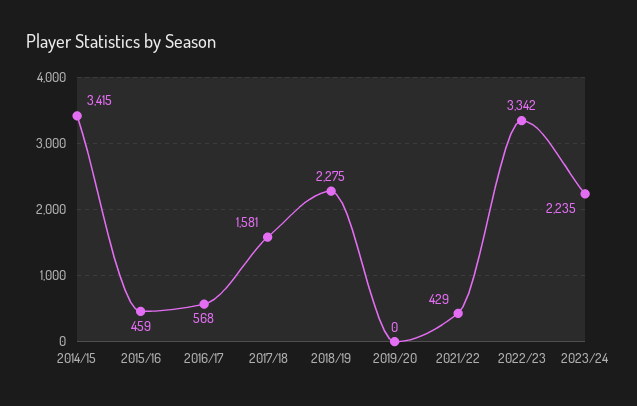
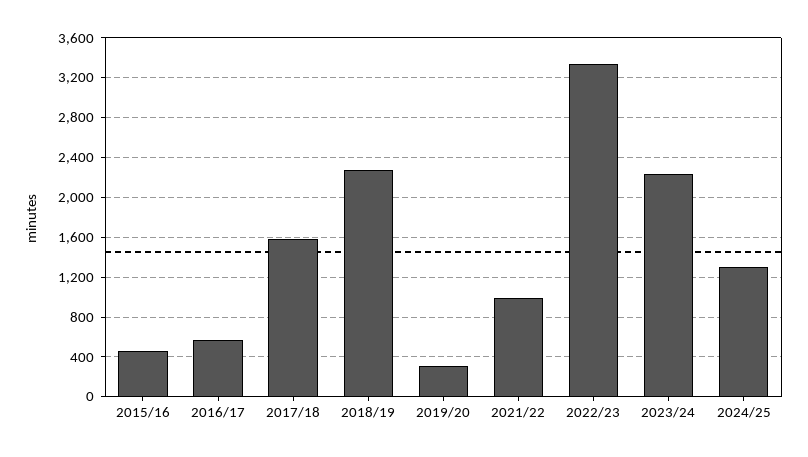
2014/15: 3415 -> none
2019/20: 0 -> 300
2021/22: 429 -> 1000
2024/25: none -> 1300

